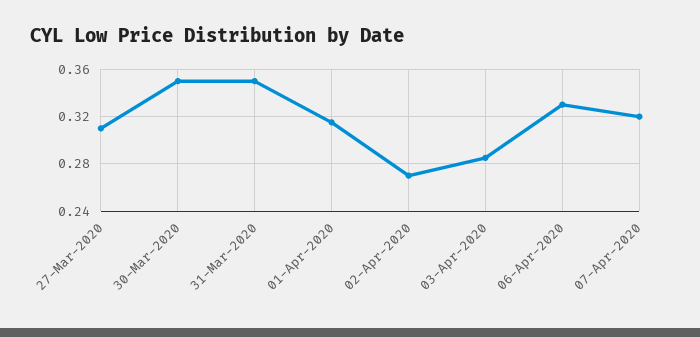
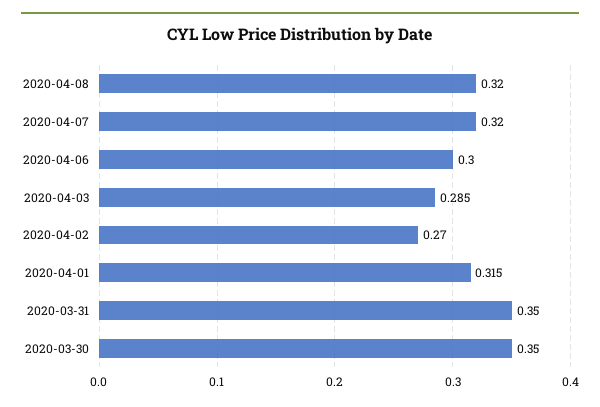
27-Mar-2020: 0.31 -> none
06-Apr-2020: 0.33 -> 0.3
2020-04-08: none -> 0.32

